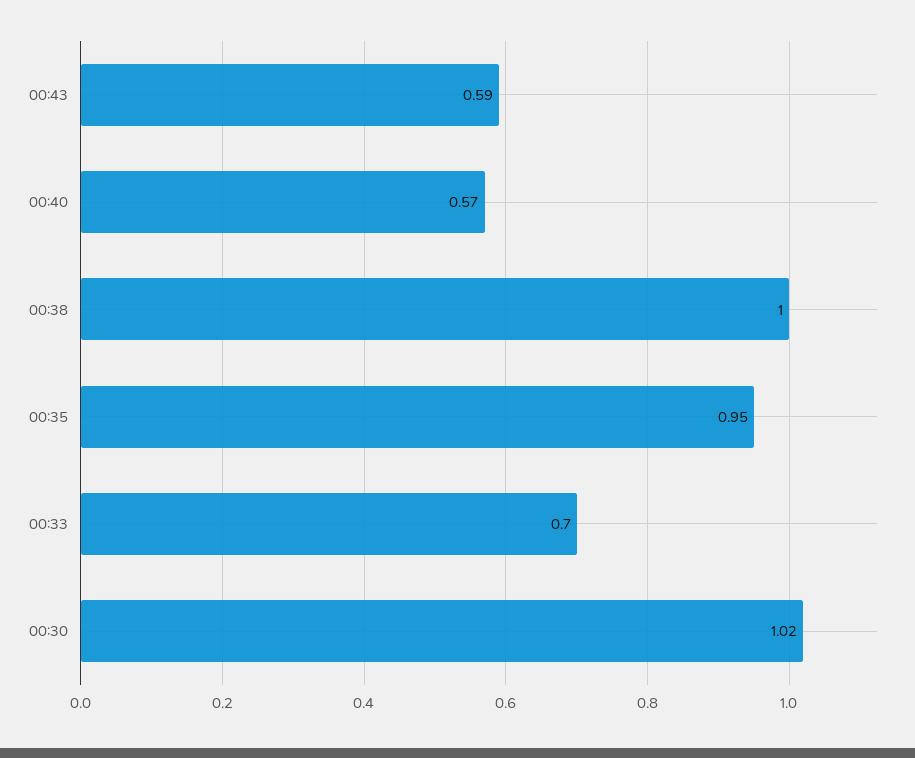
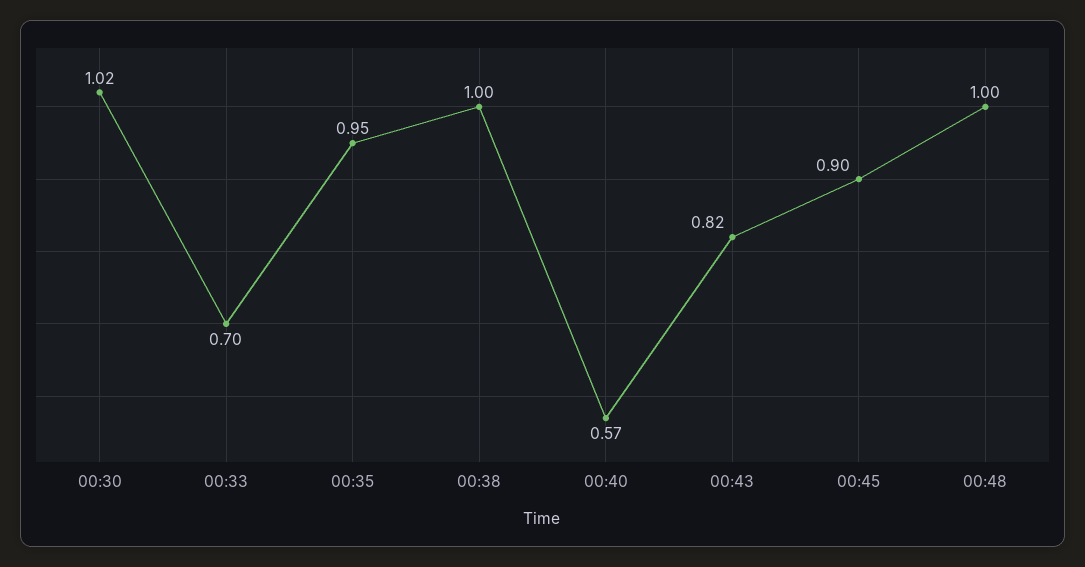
00:43: 0.59 -> 0.82
00:45: none -> 0.9
00:48: none -> 1

